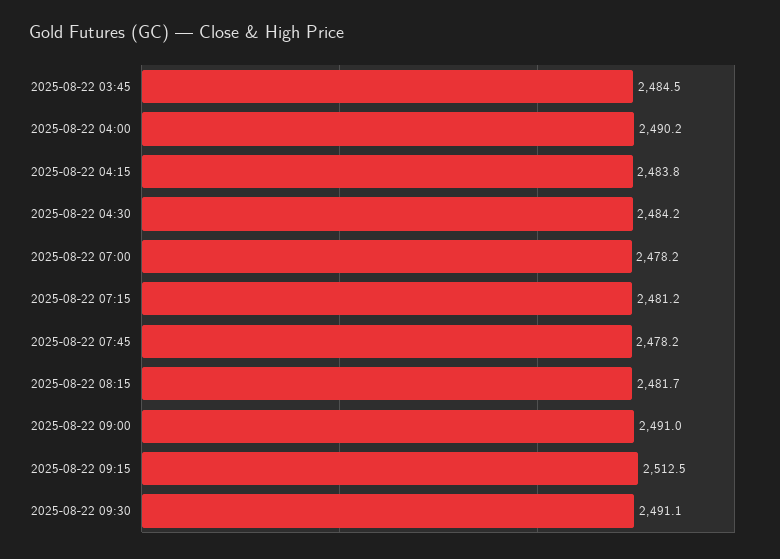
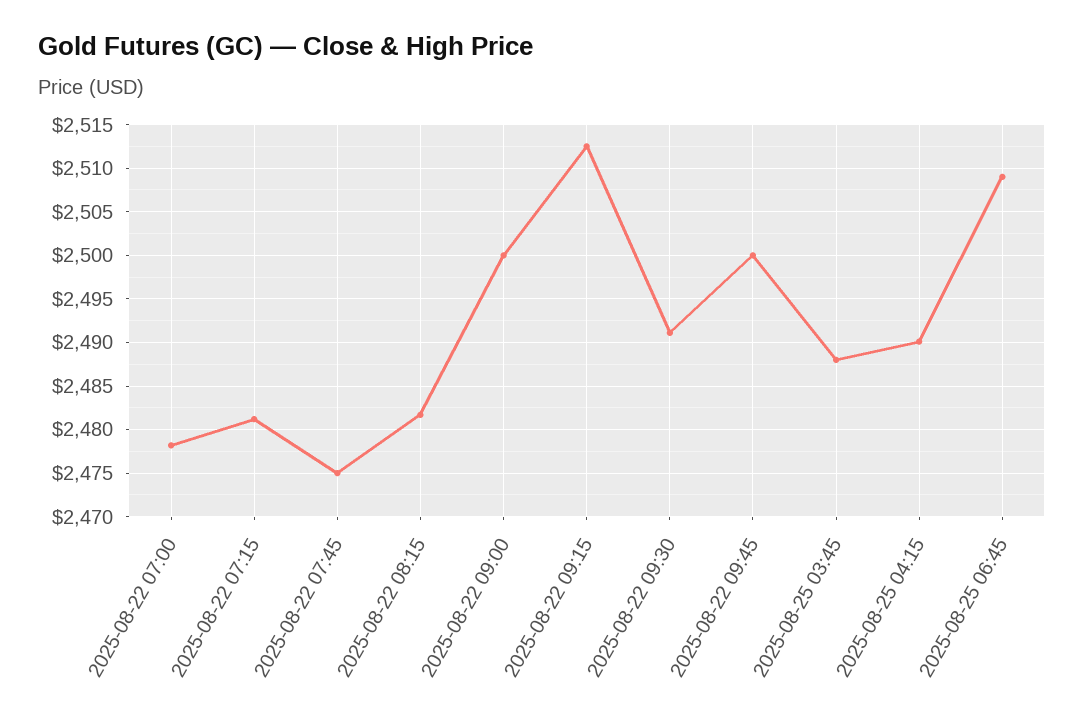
2025-08-22 03:45: 2484.5 -> none
2025-08-22 04:00: 2490.2 -> none
2025-08-22 04:15: 2483.8 -> none
2025-08-22 04:30: 2484.2 -> none
2025-08-22 07:45: 2478.2 -> 2475
2025-08-22 09:00: 2491 -> 2500
2025-08-22 09:45: none -> 2500
2025-08-25 03:45: none -> 2488
2025-08-25 04:15: none -> 2490
2025-08-25 06:45: none -> 2509

